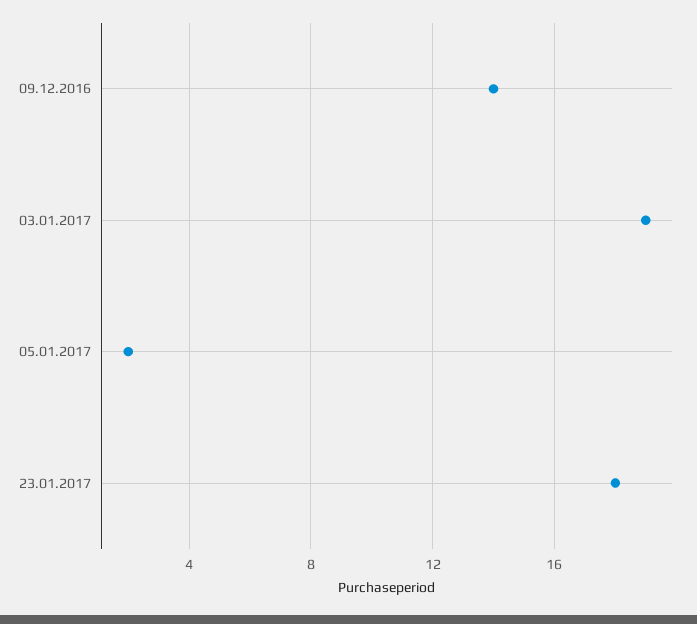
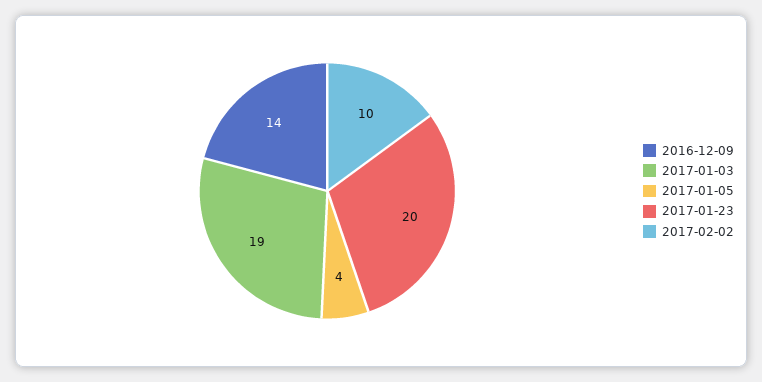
05.01.2017: 2 -> 4
23.01.2017: 18 -> 20
2017-02-02: none -> 10

